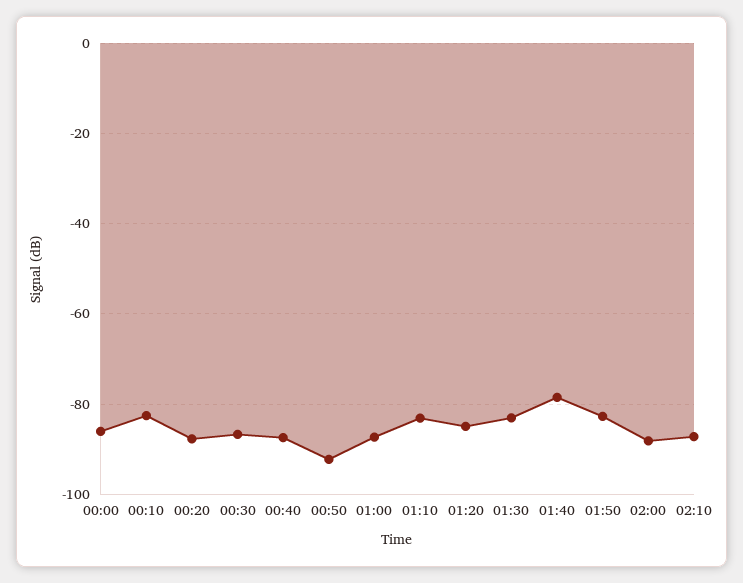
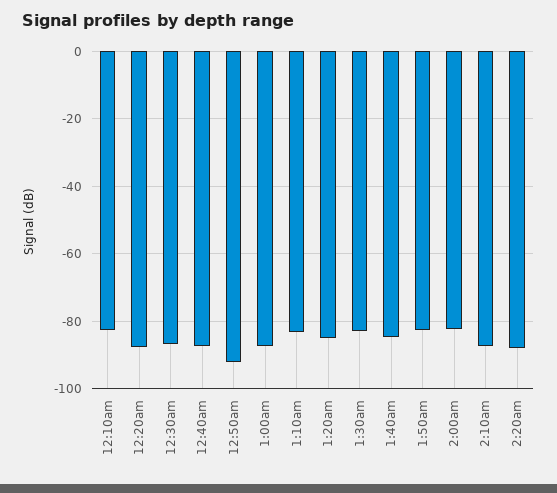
00:00: -86 -> none
01:40: -78 -> -84
02:00: -88 -> -82
2:20am: none -> -88

